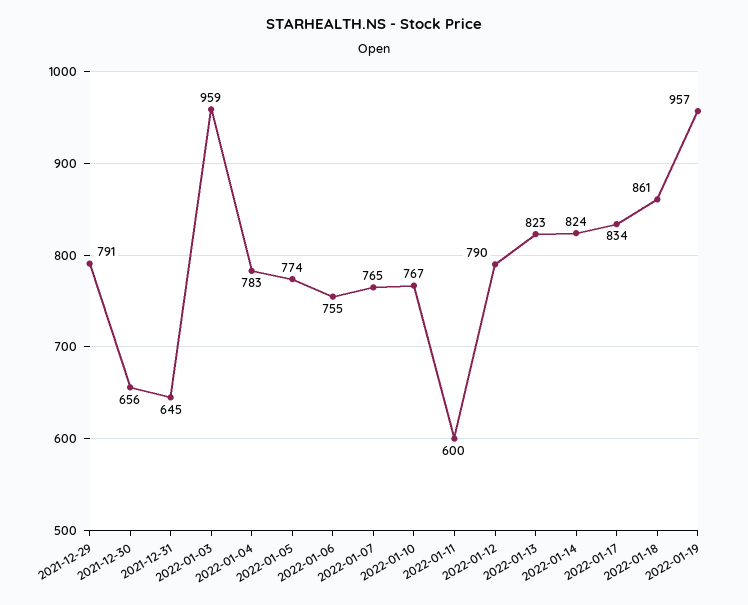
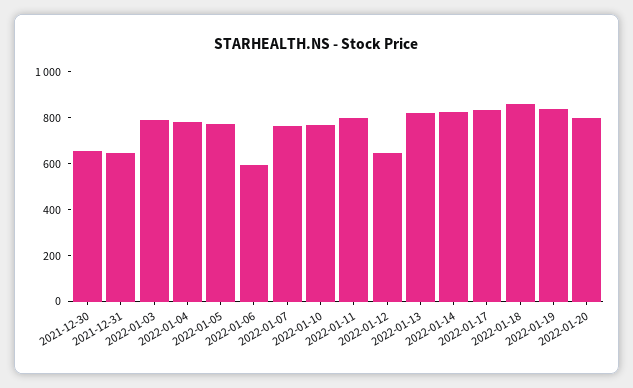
2021-12-29: 791 -> none
2022-01-03: 959 -> 800
2022-01-06: 755 -> 600
2022-01-11: 600 -> 800
2022-01-12: 790 -> 650
2022-01-19: 957 -> 850
2022-01-20: none -> 800

